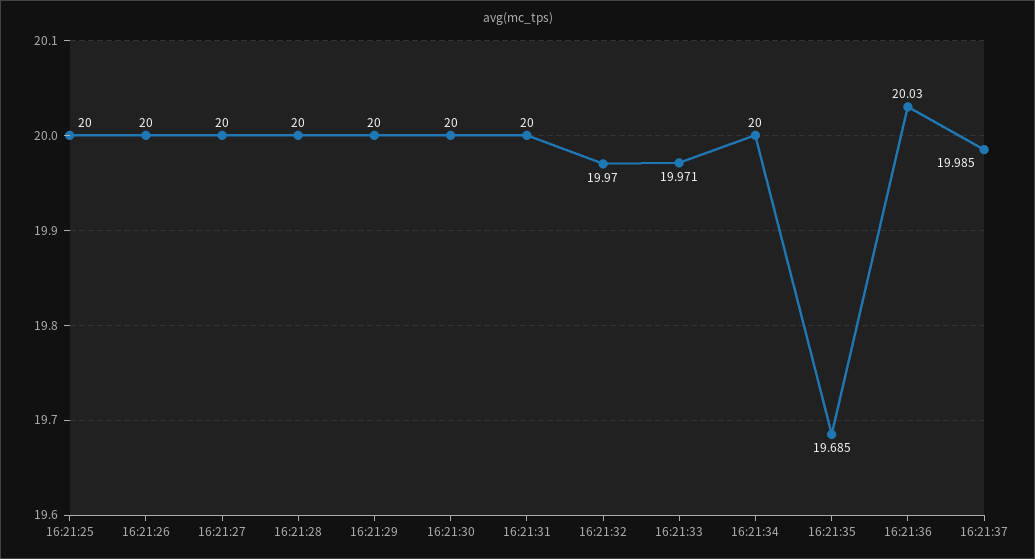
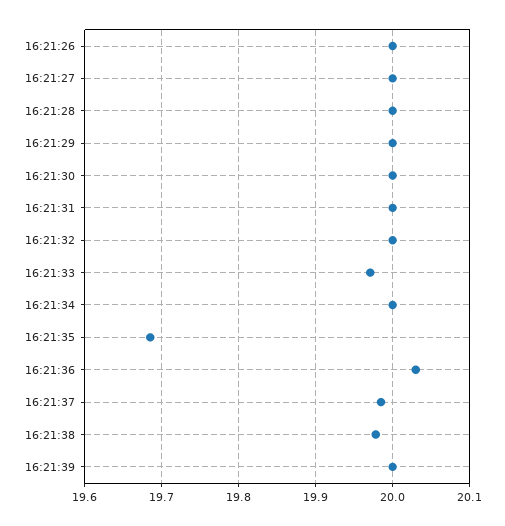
16:21:25: 20 -> none
16:21:32: 19.97 -> 20
16:21:38: none -> 19.98
16:21:39: none -> 20

